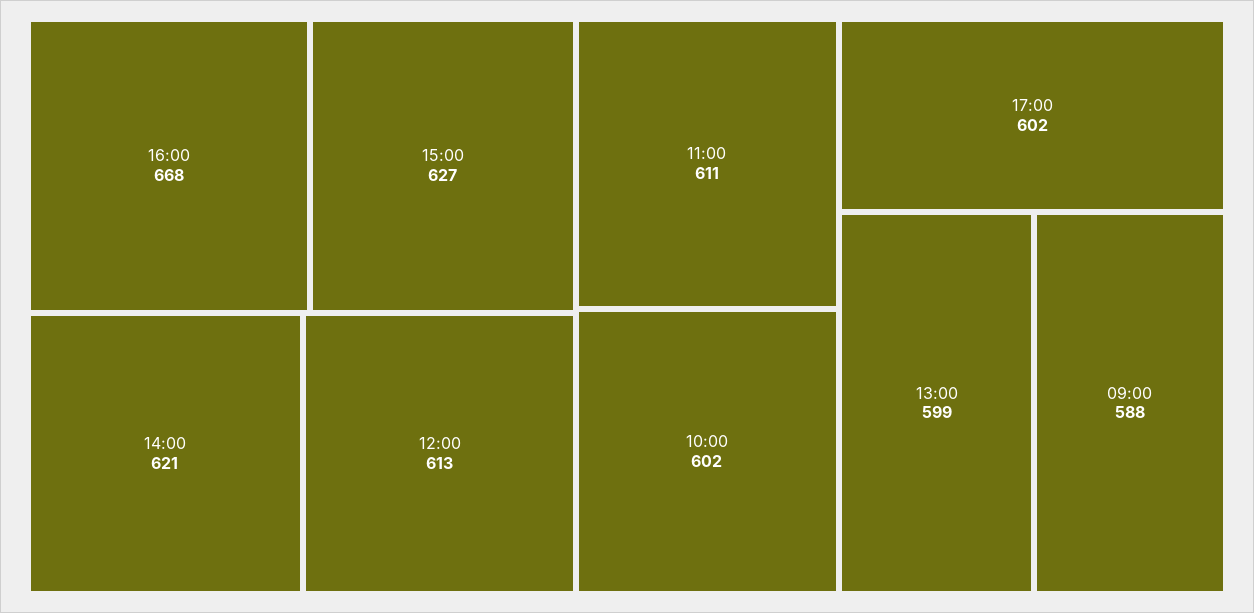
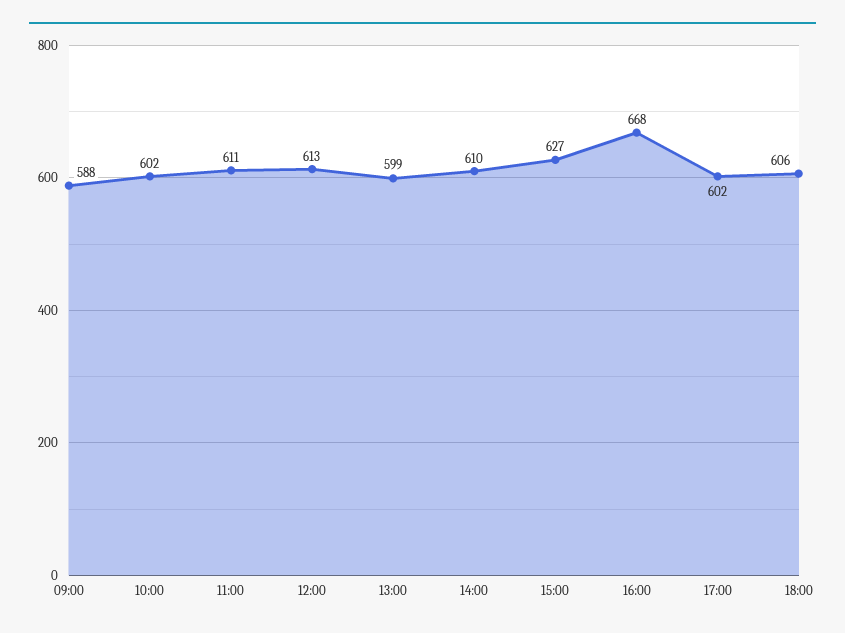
14:00: 621 -> 610
18:00: none -> 606

